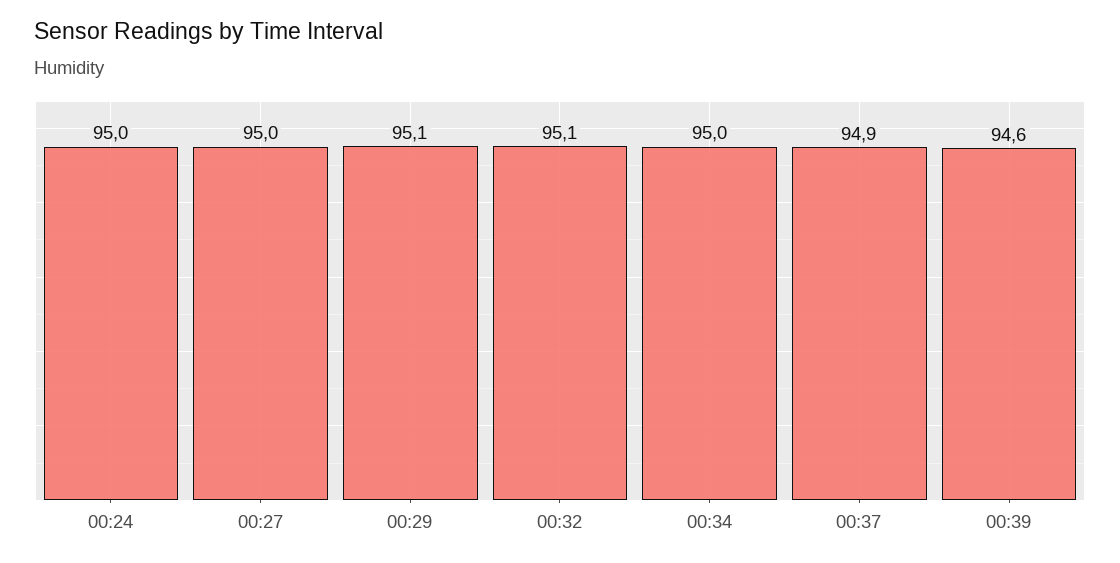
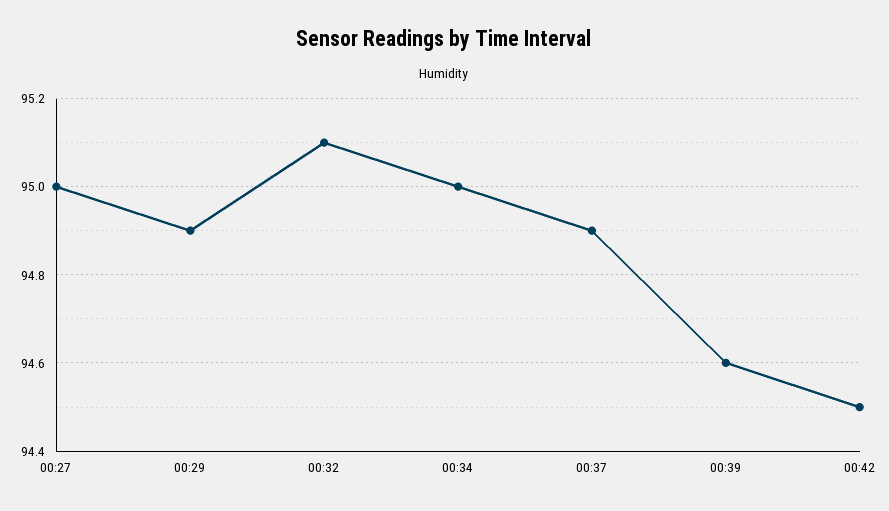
00:24: 95 -> none
00:29: 95.1 -> 94.9
00:42: none -> 94.5

